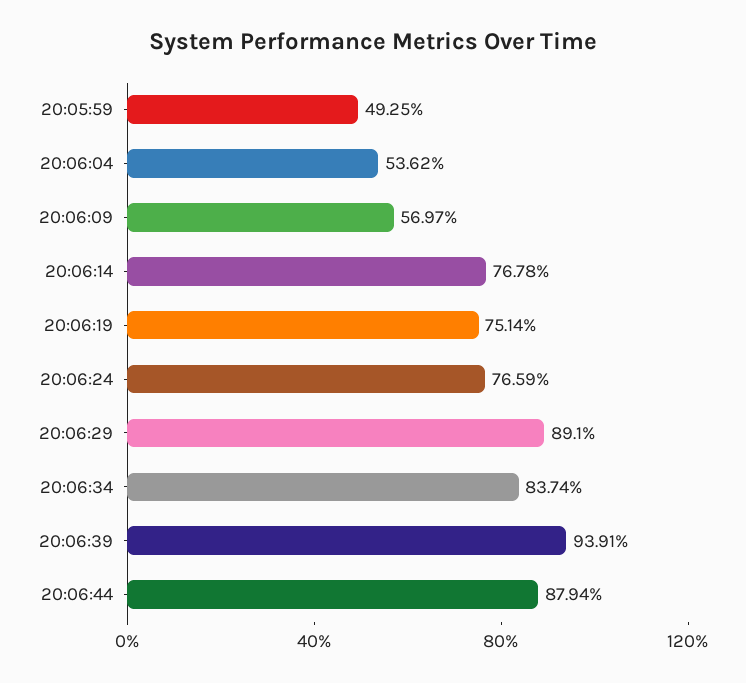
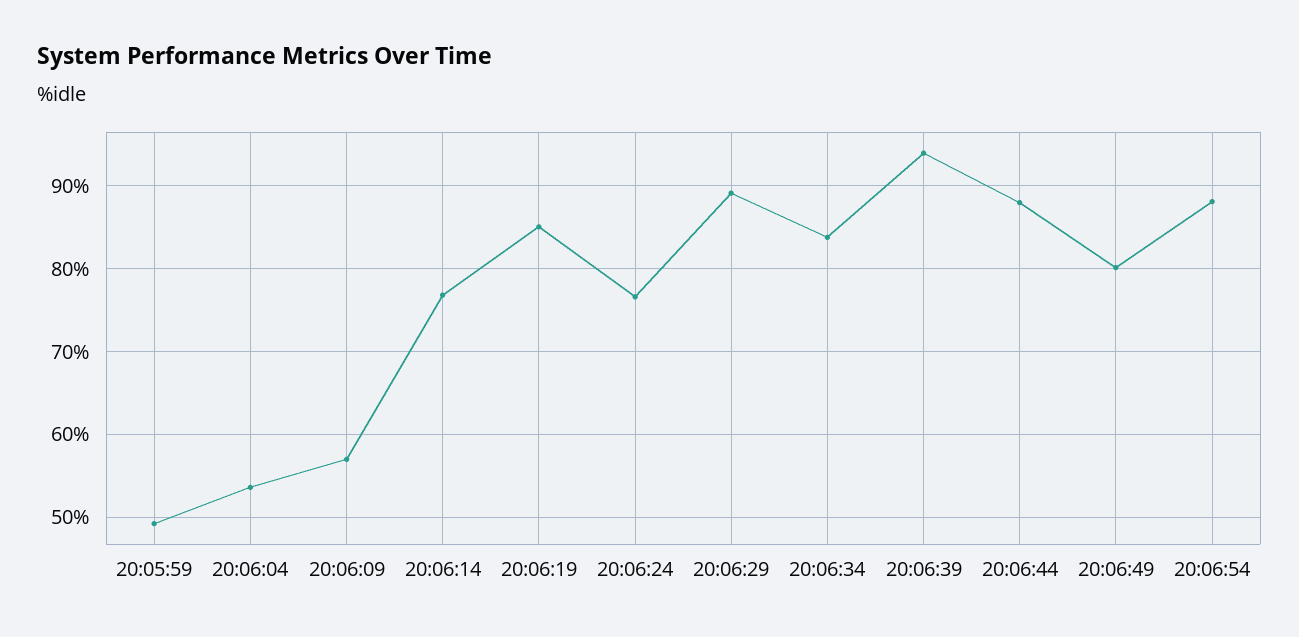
20:06:19: 75.14 -> 85
20:06:49: none -> 80
20:06:54: none -> 88

